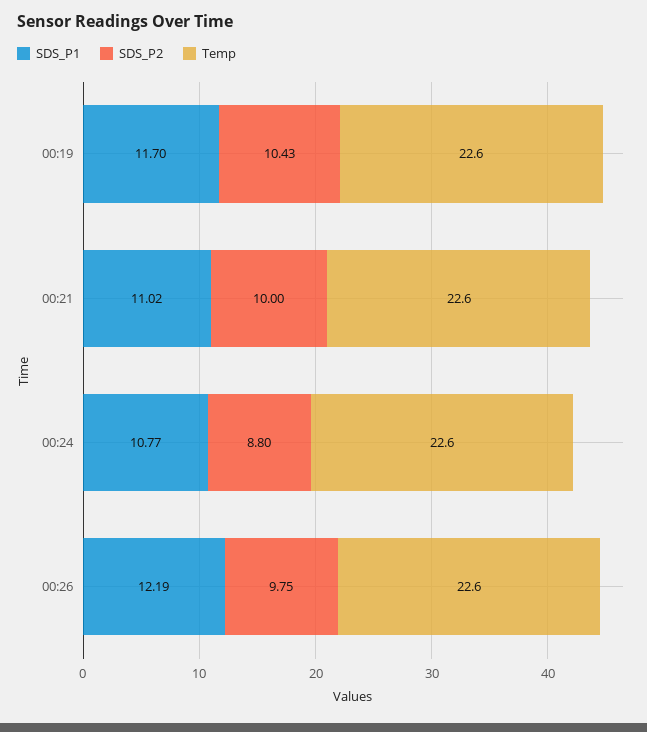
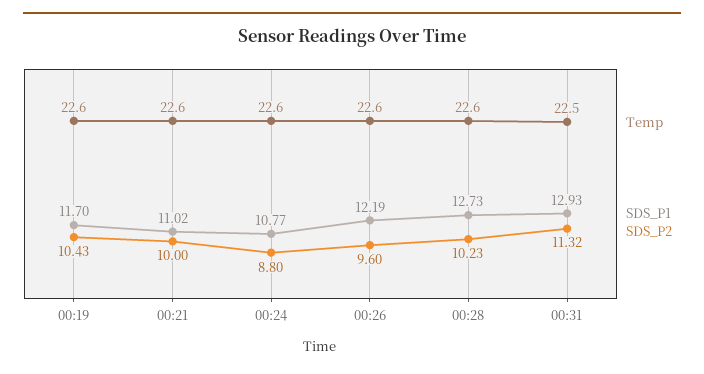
SDS_P2, 00:26: 9.75 -> 9.6
Temp, 00:28: none -> 22.6
SDS_P1, 00:28: none -> 12.73
SDS_P2, 00:28: none -> 10.23
Temp, 00:31: none -> 22.5
SDS_P1, 00:31: none -> 12.93
SDS_P2, 00:31: none -> 11.32

